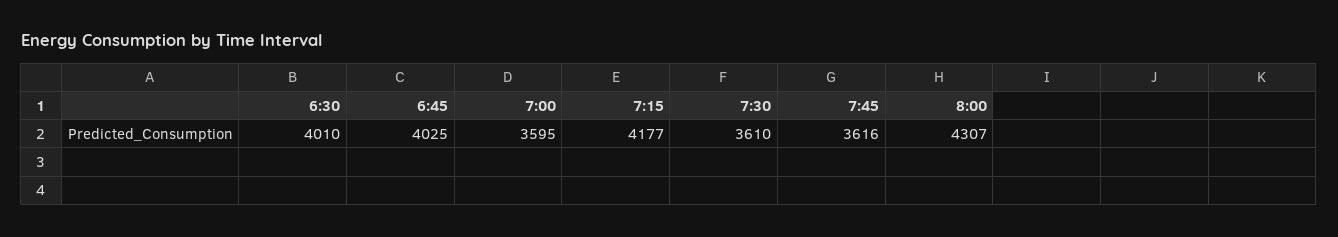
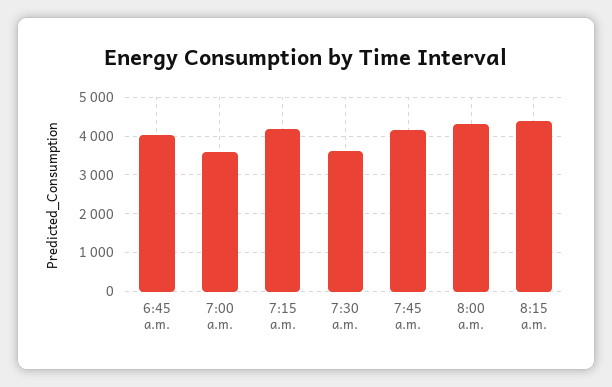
6:30: 4010 -> none
7:45: 3616 -> 4200
8:15 a.m.: none -> 4400

